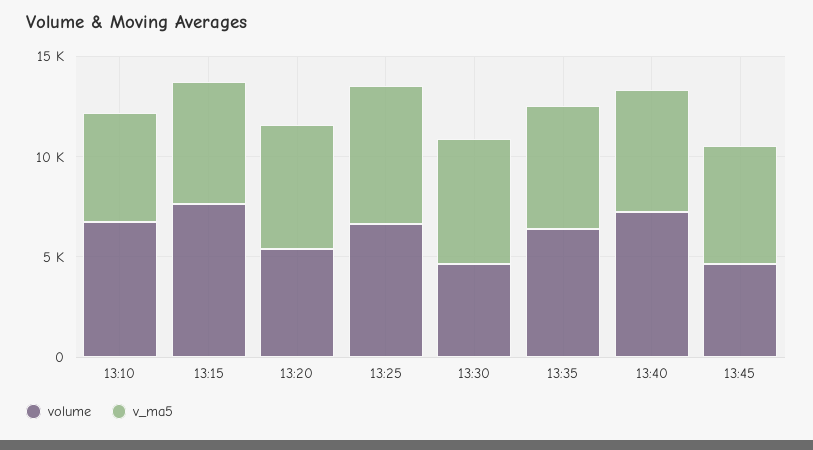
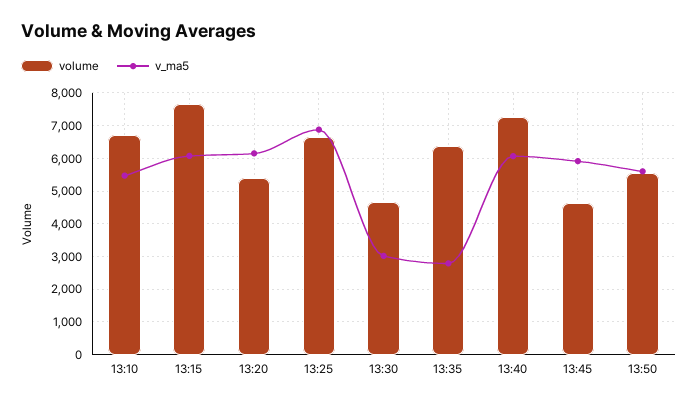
v_ma5, 13:30: 6000 -> 3000
v_ma5, 13:35: 6000 -> 2800
volume, 13:50: none -> 5600
v_ma5, 13:50: none -> 5600

